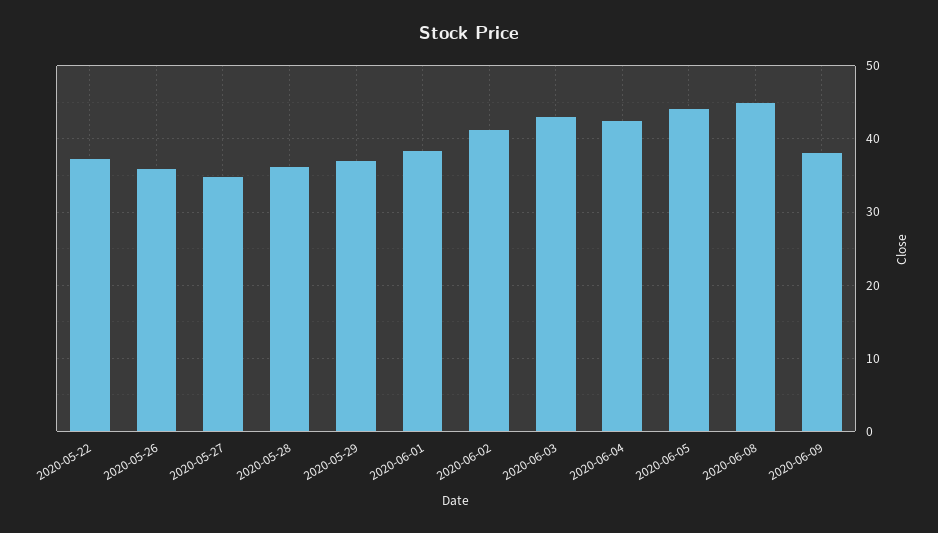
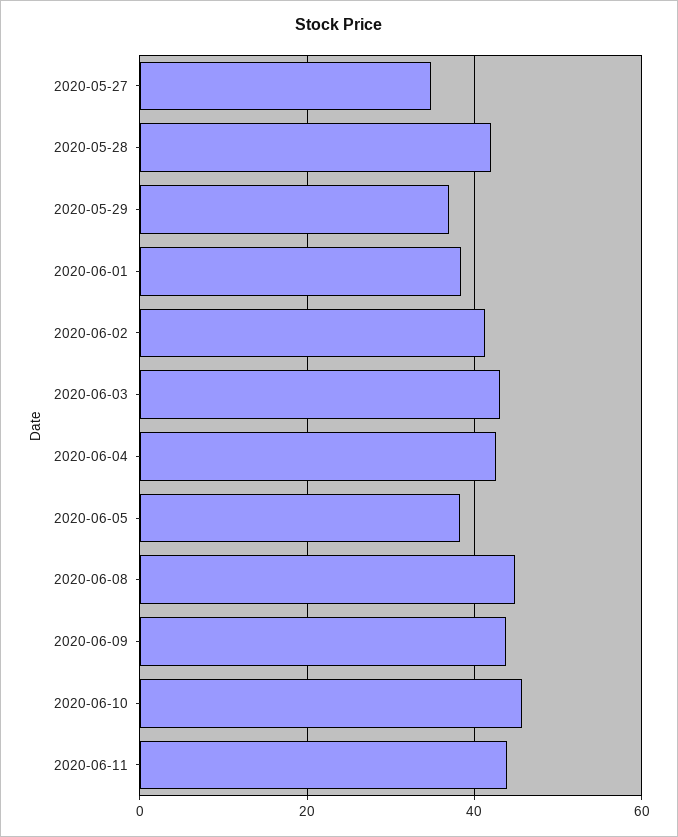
2020-05-22: 37 -> none
2020-05-26: 36 -> none
2020-05-28: 36 -> 42
2020-06-05: 44 -> 38
2020-06-09: 38 -> 44
2020-06-10: none -> 46
2020-06-11: none -> 44

